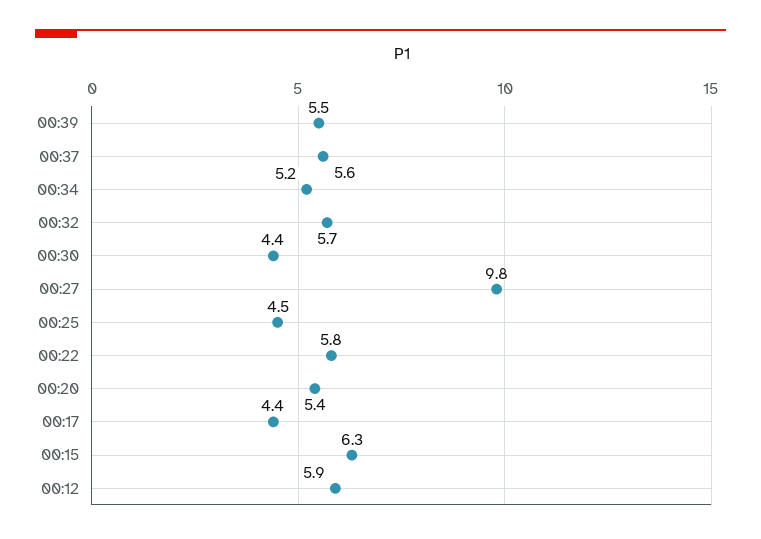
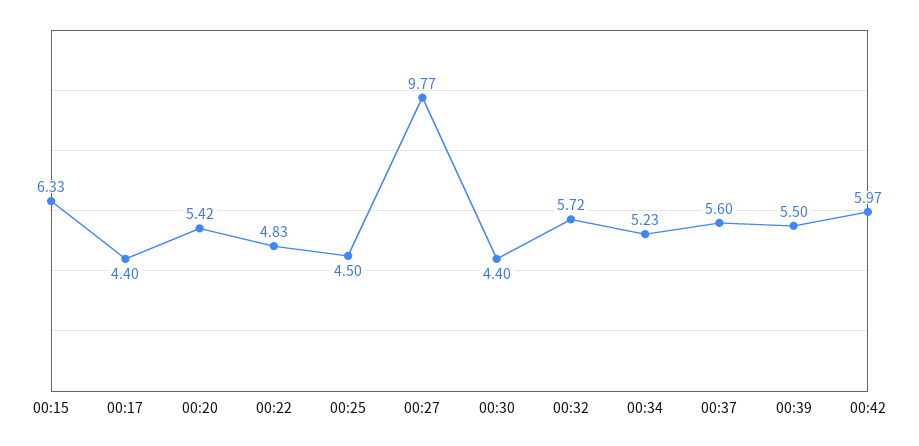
00:22: 5.8 -> 4.83
00:12: 5.9 -> none
00:42: none -> 5.97

